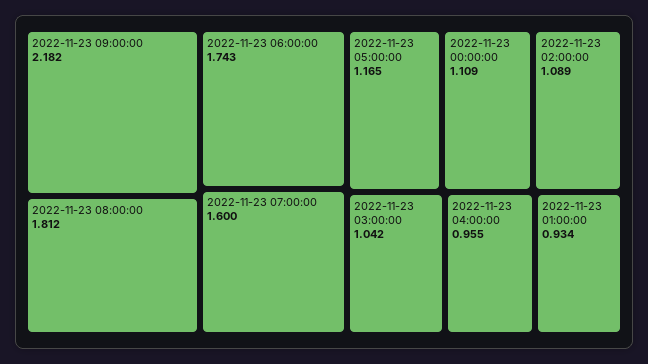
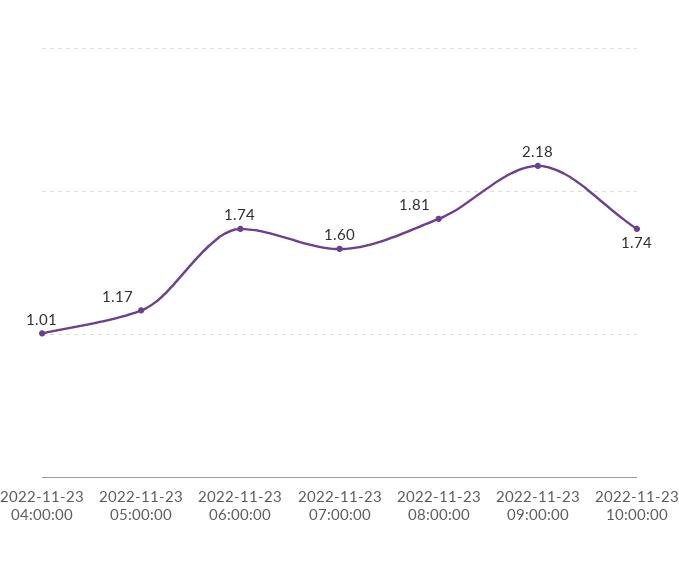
2022-11-23 00:00:00: 1.109 -> none
2022-11-23 02:00:00: 1.089 -> none
2022-11-23 03:00:00: 1.042 -> none
2022-11-23 04:00:00: 0.955 -> 1.01
2022-11-23 01:00:00: 0.934 -> none
2022-11-23 10:00:00: none -> 1.74

